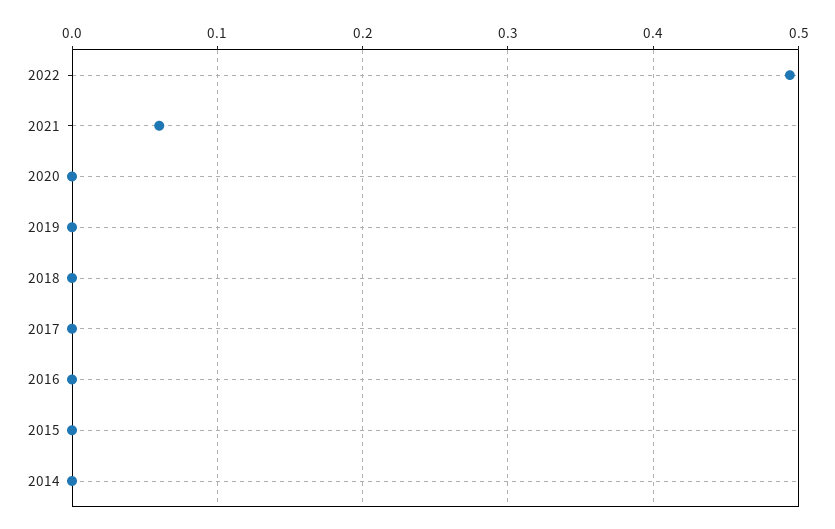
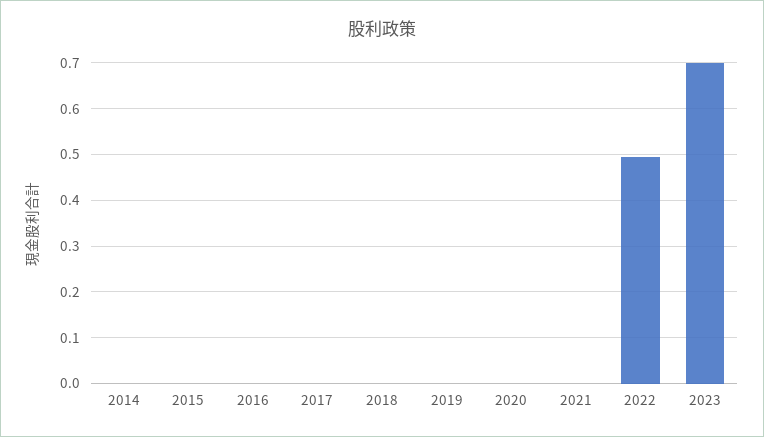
2021: 0.06 -> 0
2023: none -> 0.7

